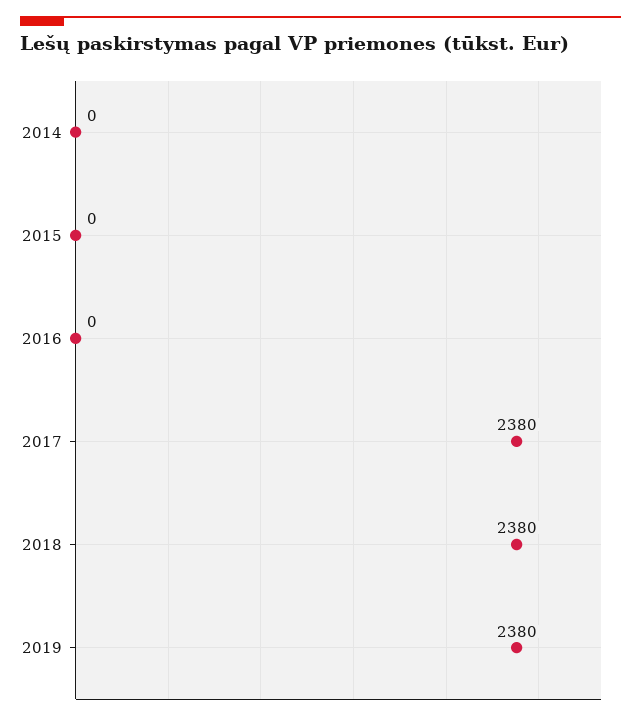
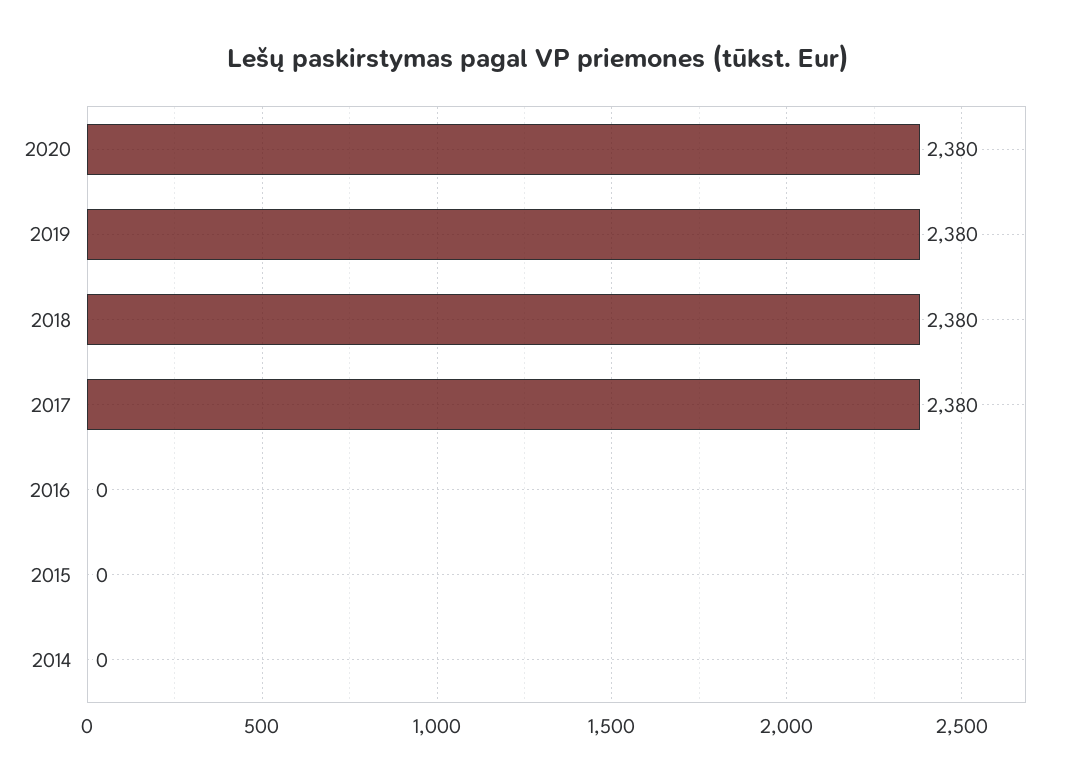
2020: none -> 2380

